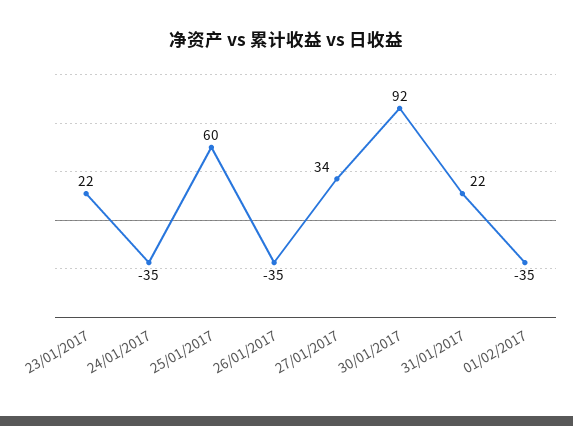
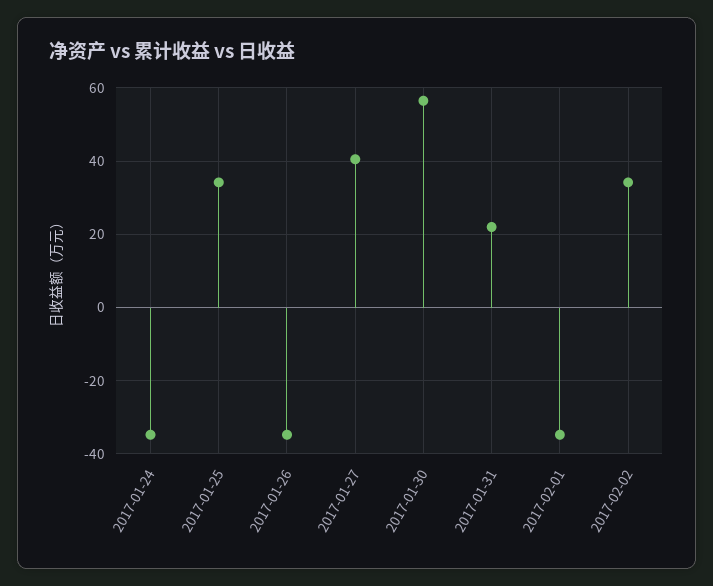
23/01/2017: 22 -> none
25/01/2017: 60 -> 34
27/01/2017: 34 -> 40
30/01/2017: 92 -> 56
2017-02-02: none -> 34

